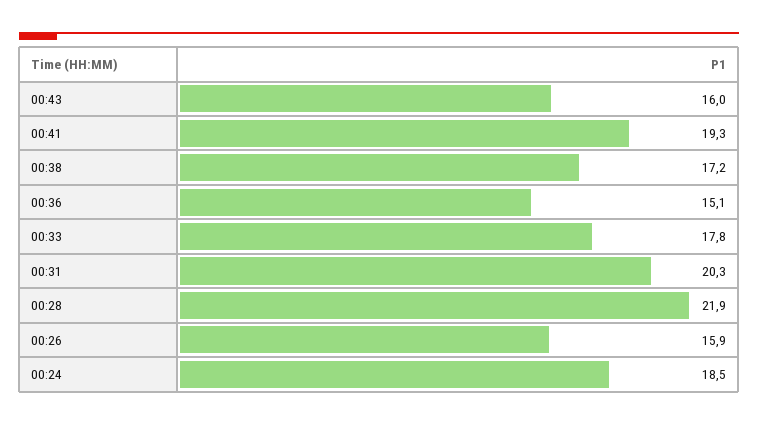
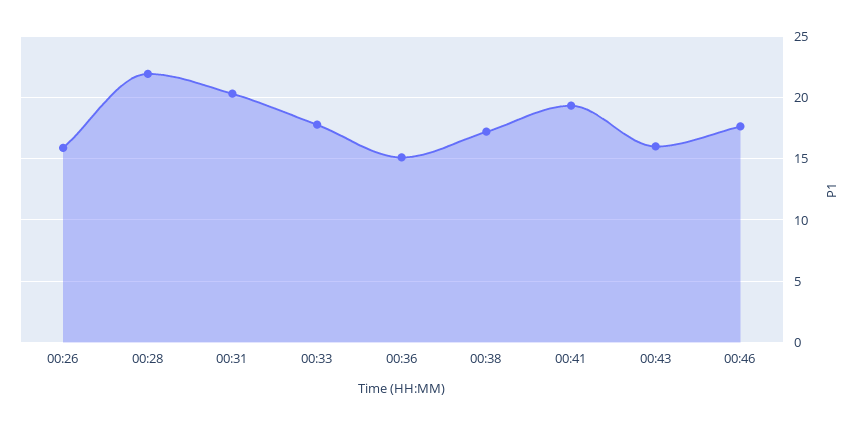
00:24: 18.5 -> none
00:46: none -> 17.5

